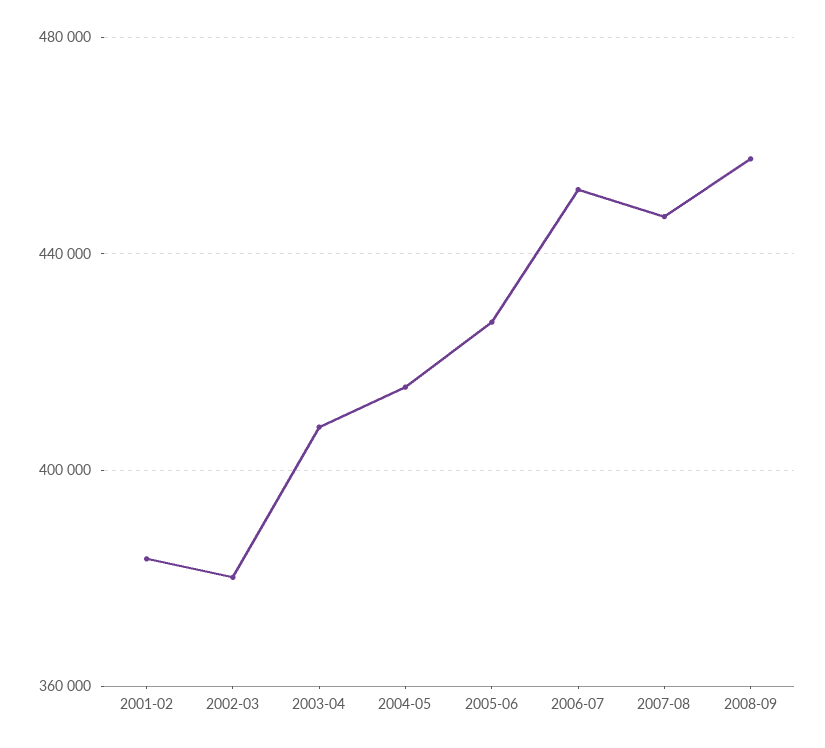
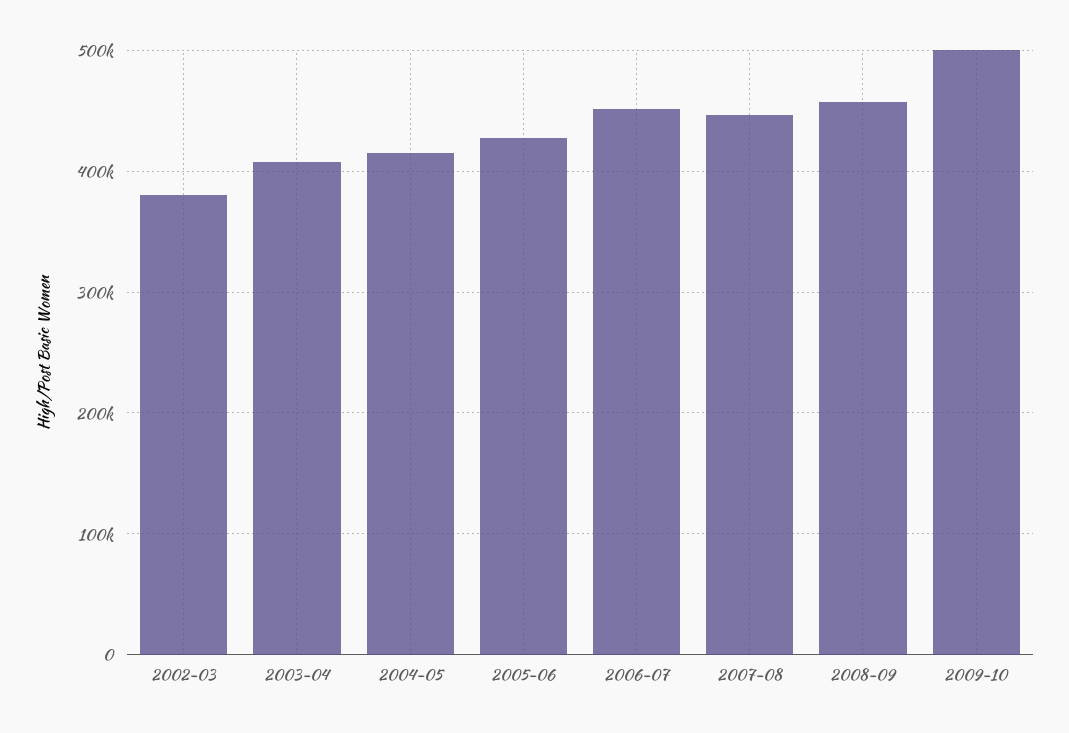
2001-02: 385000 -> none
2009-10: none -> 500000

